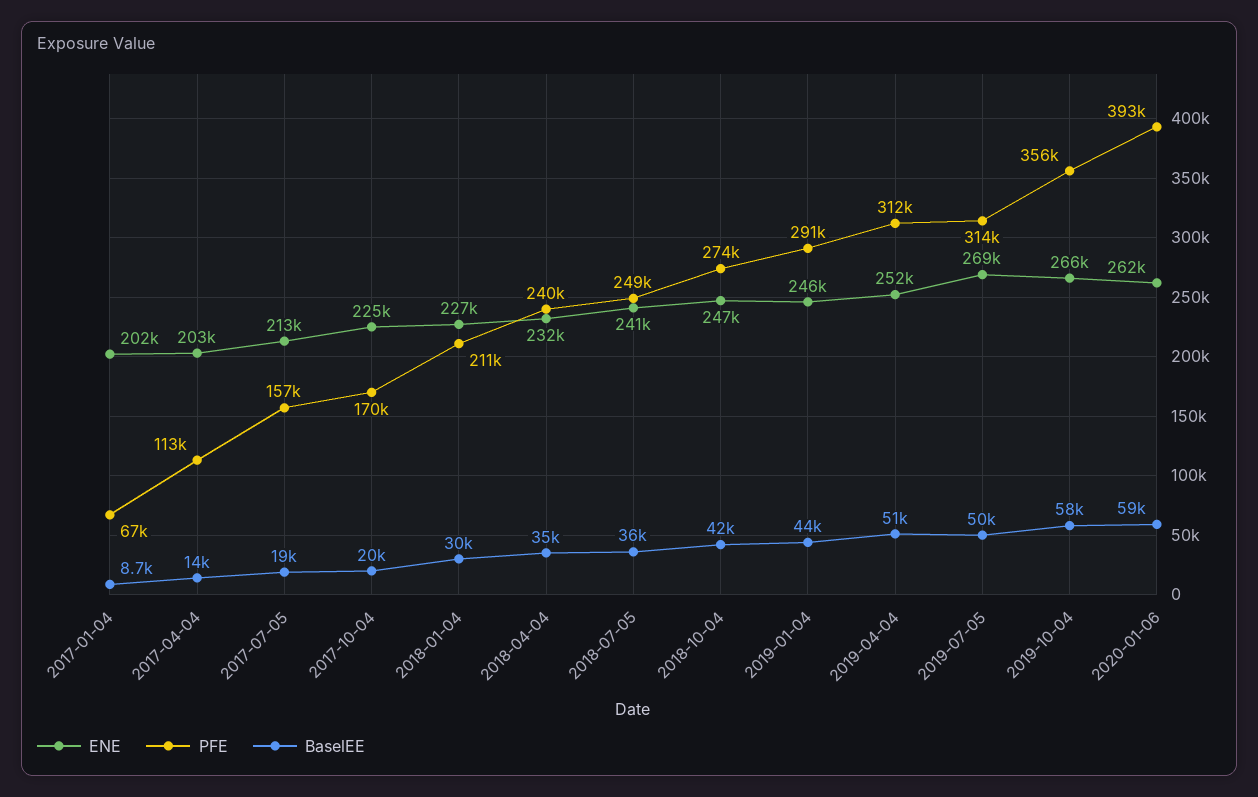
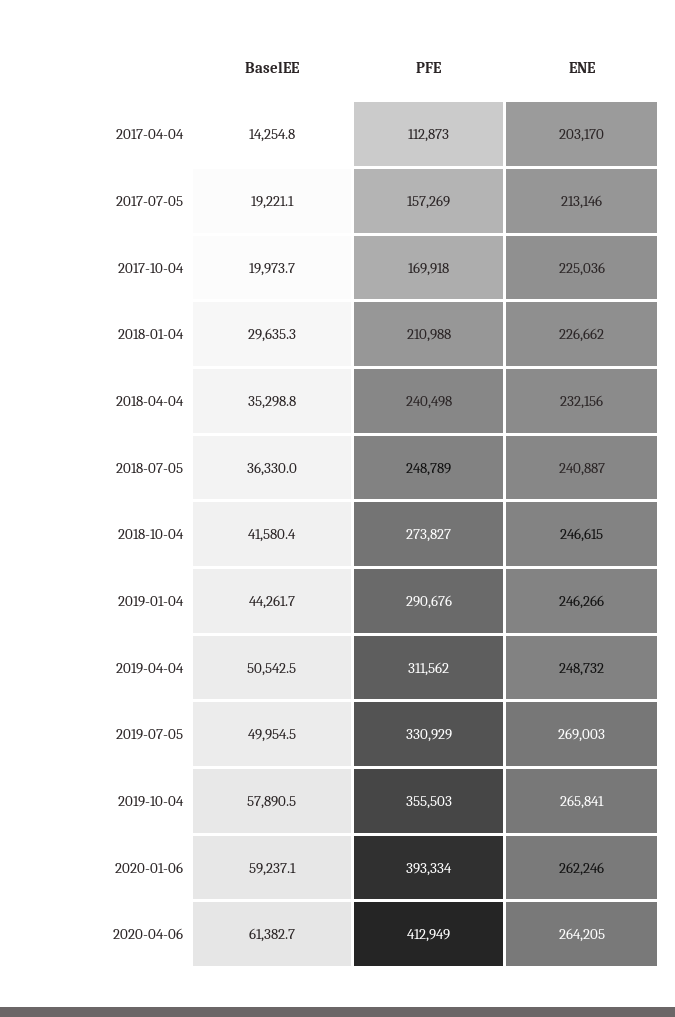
ENE, 2017-01-04: 202000 -> none
PFE, 2017-01-04: 67000 -> none
BaselEE, 2017-01-04: 8700 -> none
ENE, 2019-04-04: 252000 -> 248732
PFE, 2019-07-05: 314000 -> 330929
BaselEE, 2020-04-06: none -> 61382.7
PFE, 2020-04-06: none -> 412949
ENE, 2020-04-06: none -> 264205

